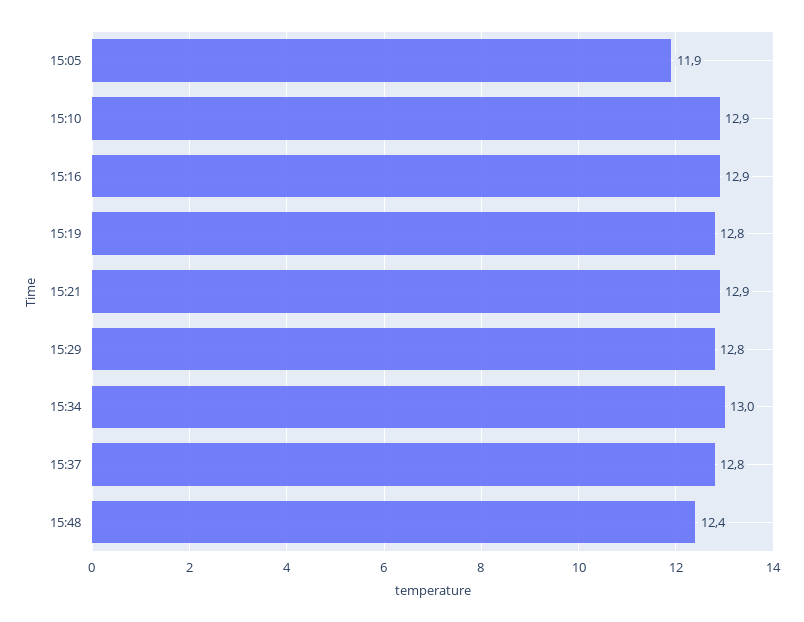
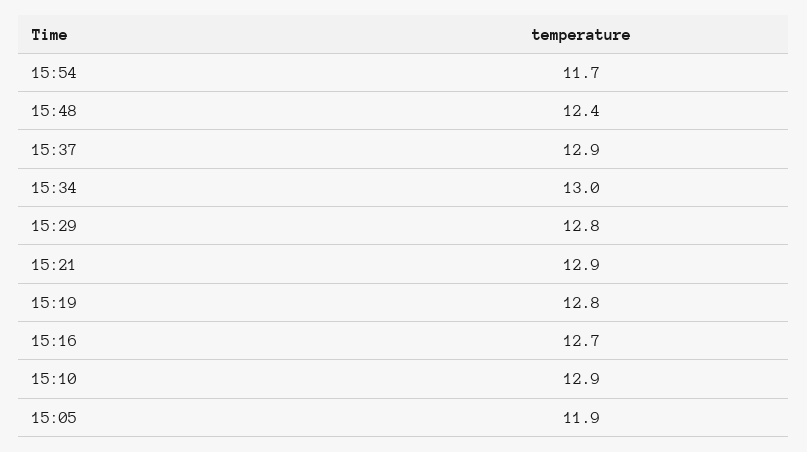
15:16: 12.9 -> 12.7
15:37: 12.8 -> 12.9
15:54: none -> 11.7

